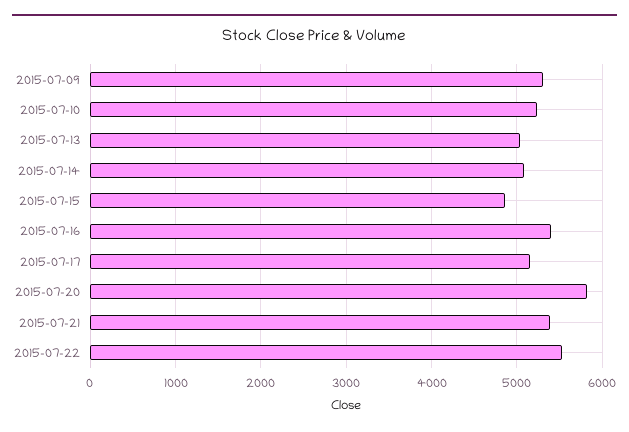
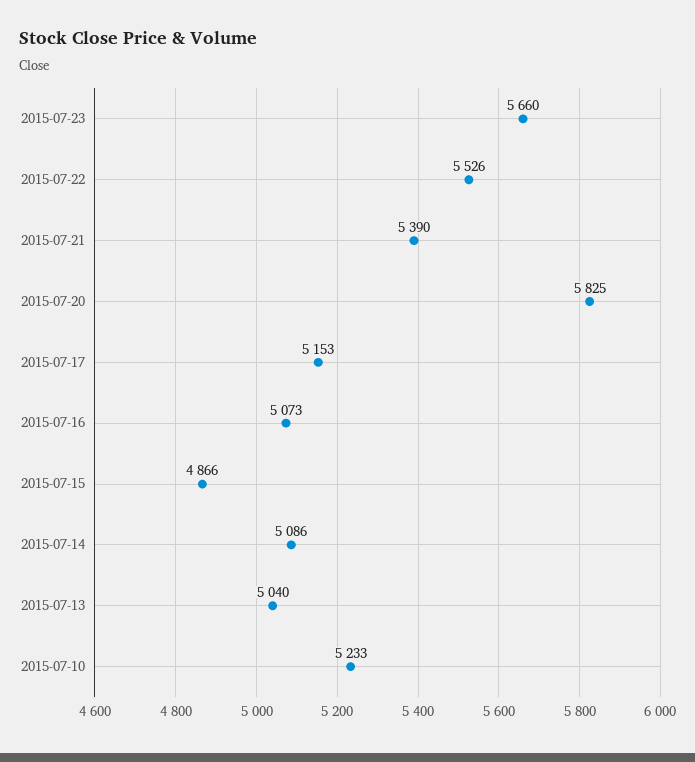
2015-07-09: 5300 -> none
2015-07-16: 5400 -> 5073
2015-07-23: none -> 5660

